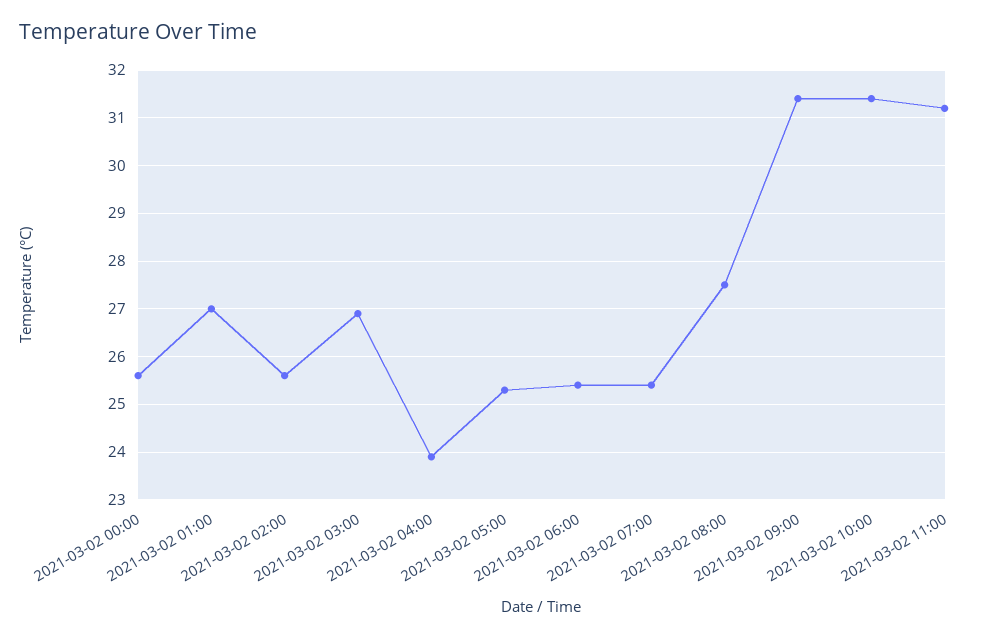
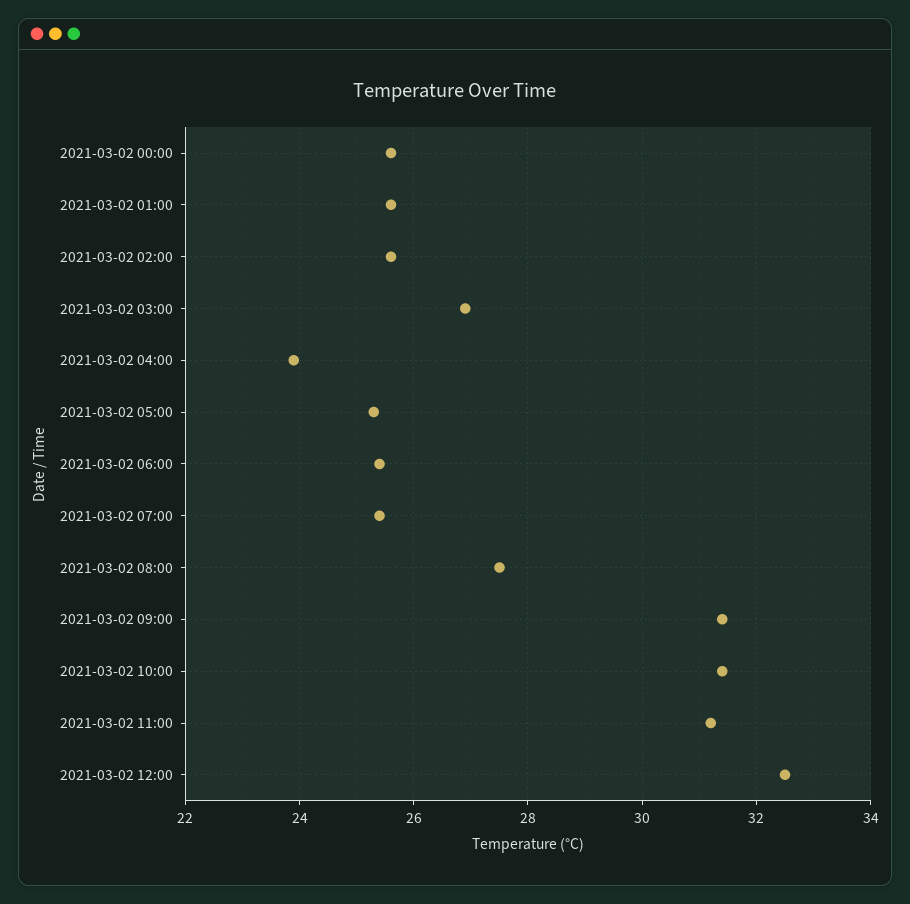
2021-03-02 01:00: 27 -> 25.5
2021-03-02 12:00: none -> 32.5

